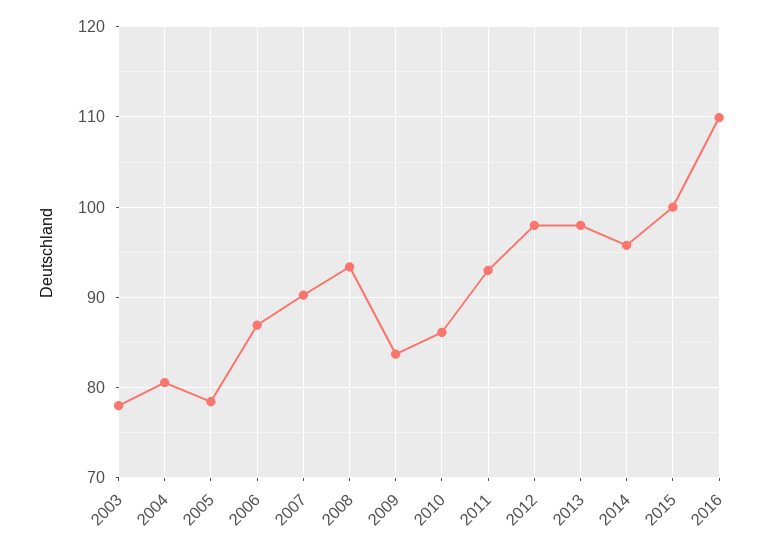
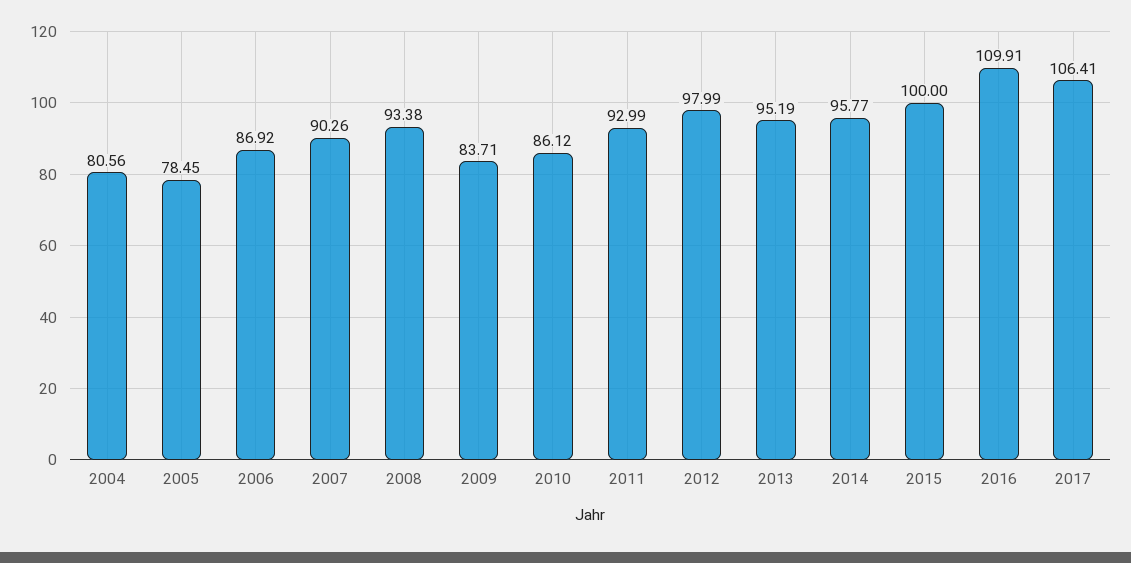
2003: 78 -> none
2013: 98 -> 95.19
2017: none -> 106.41

